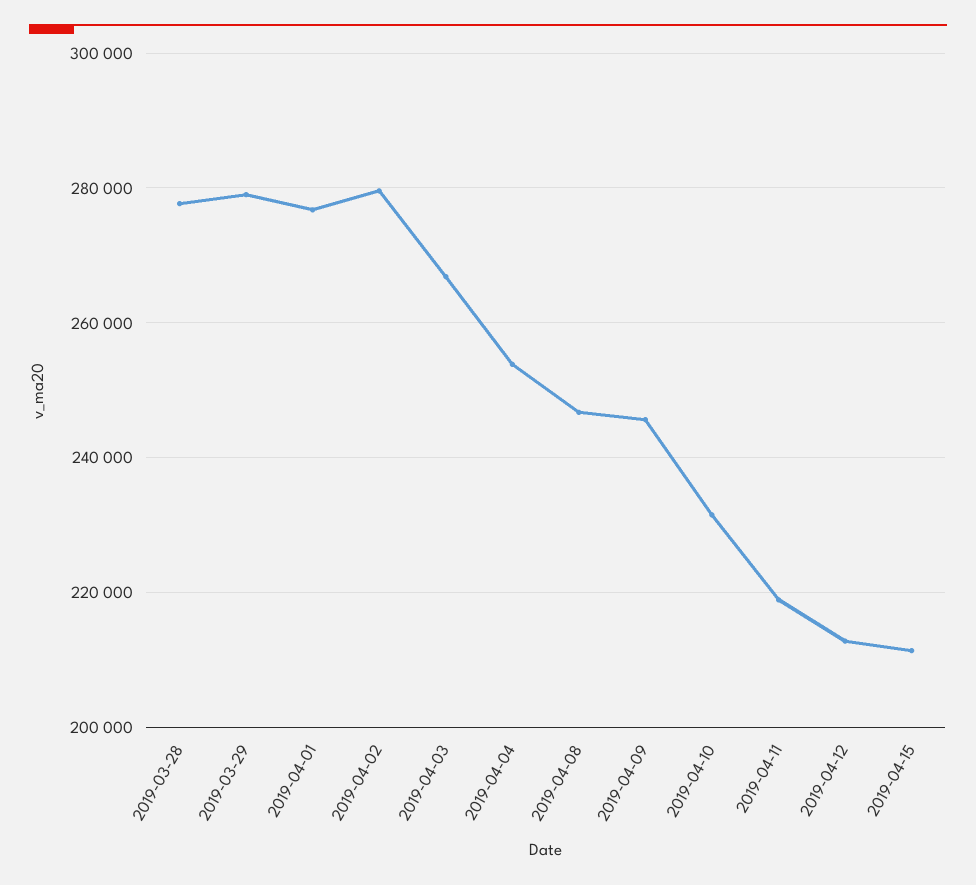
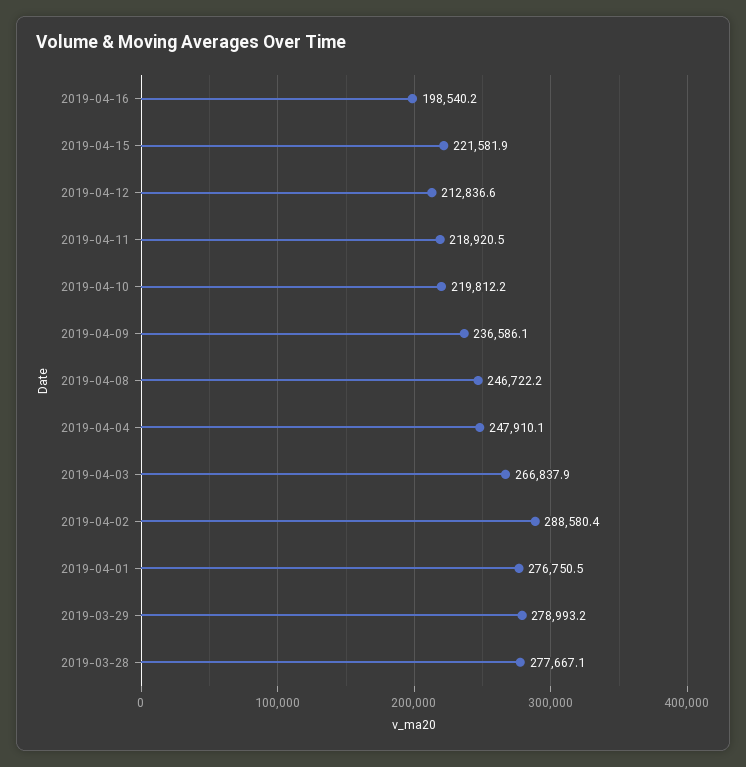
2019-04-02: 280000 -> 288580.4
2019-04-04: 254000 -> 247910.1
2019-04-09: 246000 -> 236586.1
2019-04-10: 232000 -> 219812.2
2019-04-15: 212000 -> 221581.9
2019-04-16: none -> 198540.2

